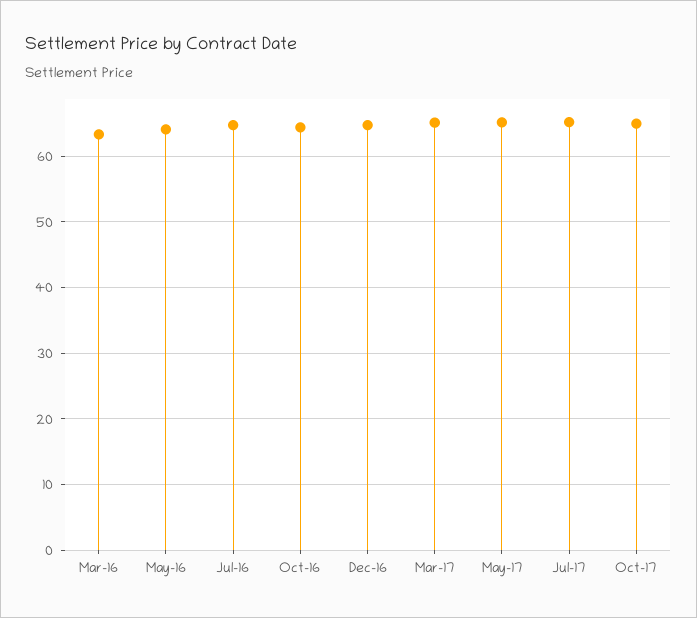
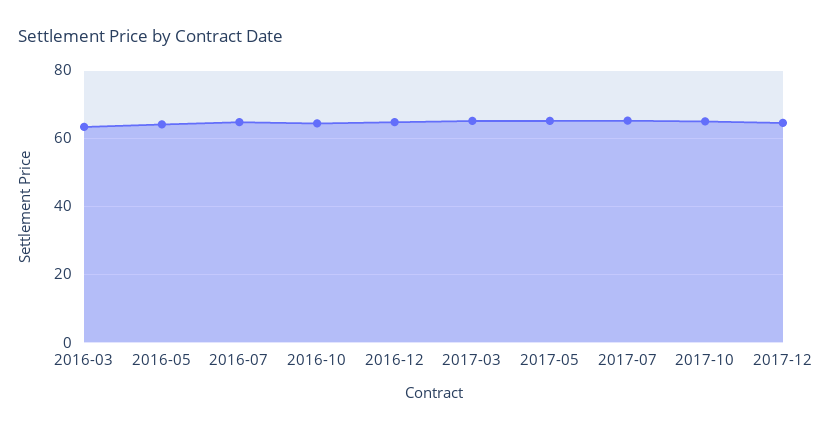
2017-12: none -> 64

